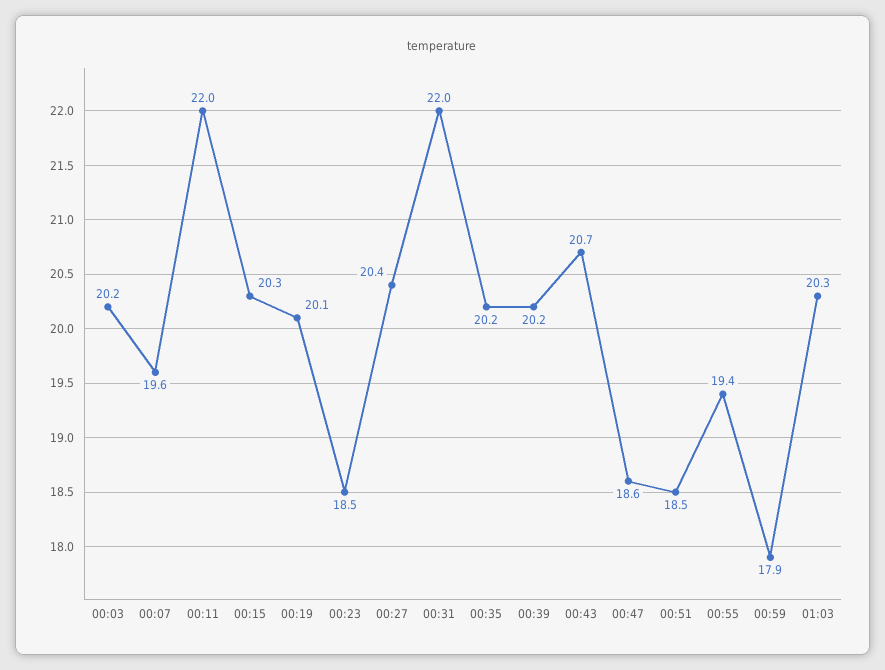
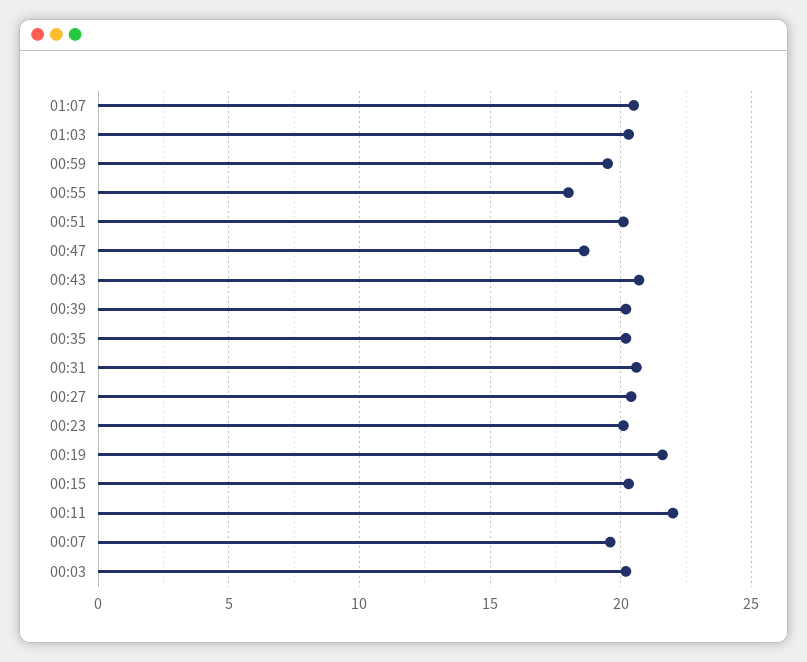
00:19: 20.1 -> 21.5
00:23: 18.5 -> 20
00:31: 22 -> 20.5
00:51: 18.5 -> 20
00:55: 19.4 -> 18
00:59: 17.9 -> 19.5
01:07: none -> 20.5

